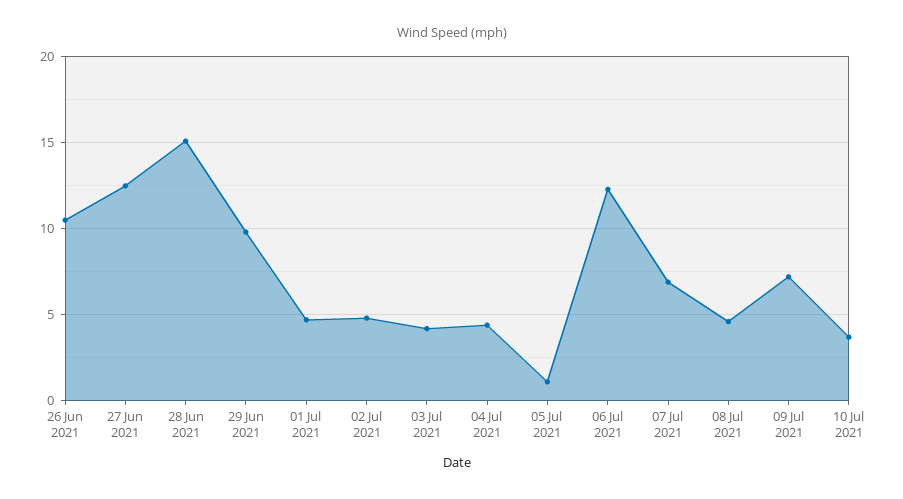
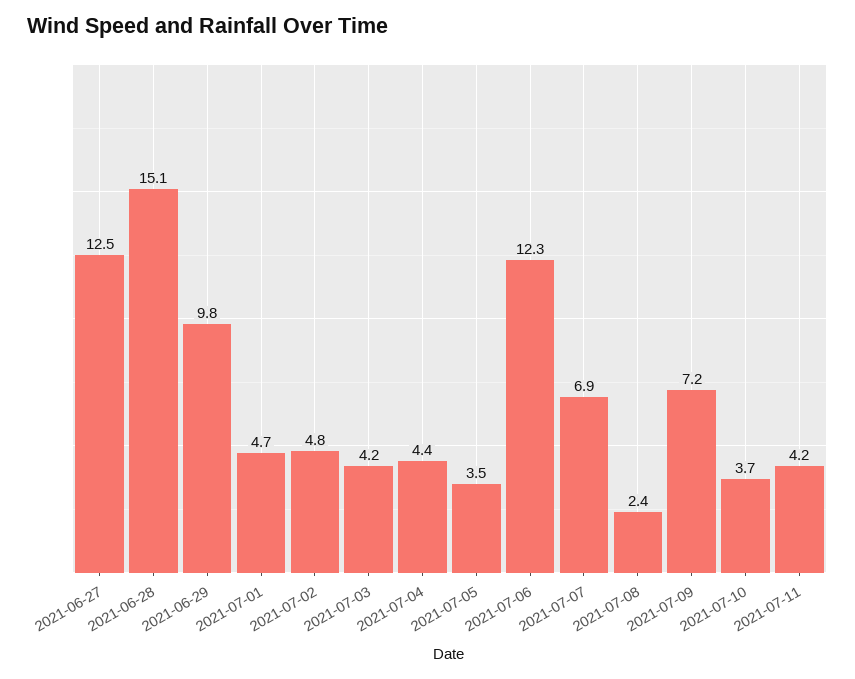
26 Jun 2021: 10.5 -> none
05 Jul 2021: 1 -> 3.5
08 Jul 2021: 4.5 -> 2.4
2021-07-11: none -> 4.2

